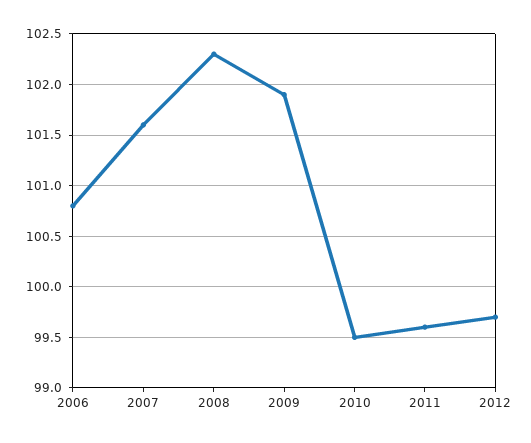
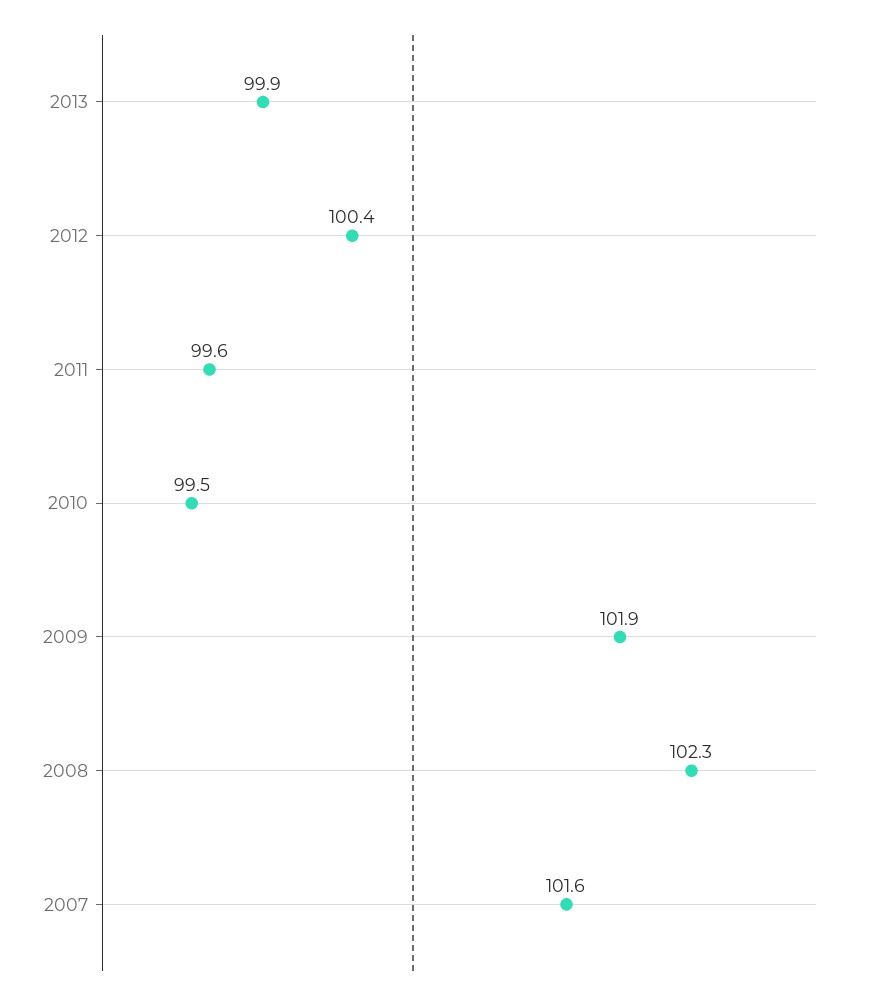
2006: 100.8 -> none
2012: 99.7 -> 100.4
2013: none -> 99.9

